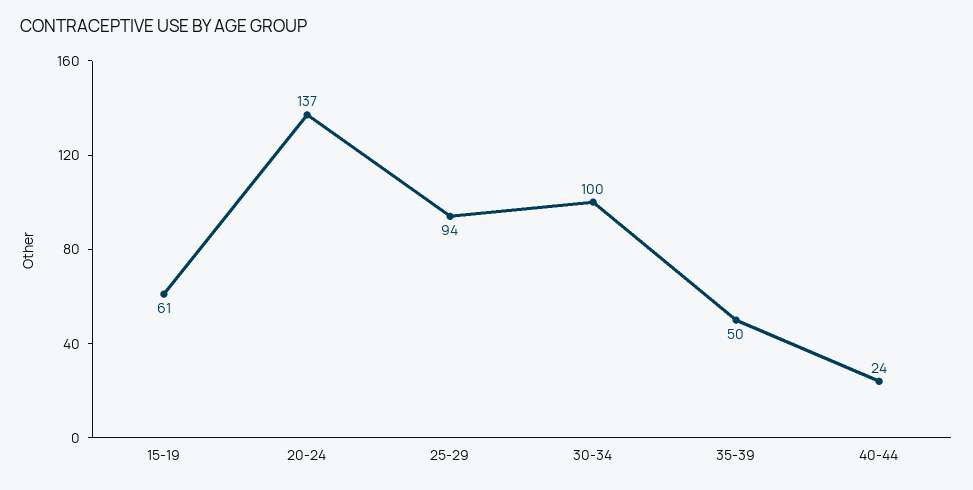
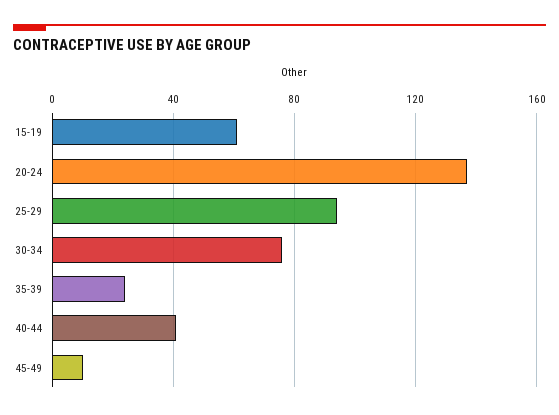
30-34: 100 -> 75
35-39: 50 -> 25
40-44: 24 -> 40
45-49: none -> 10

